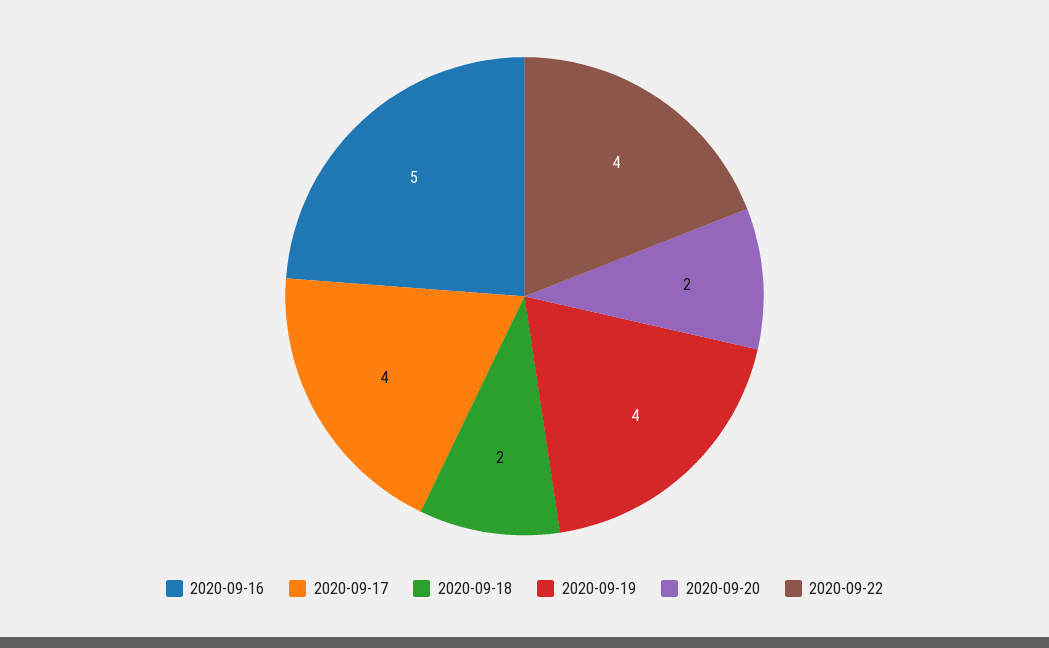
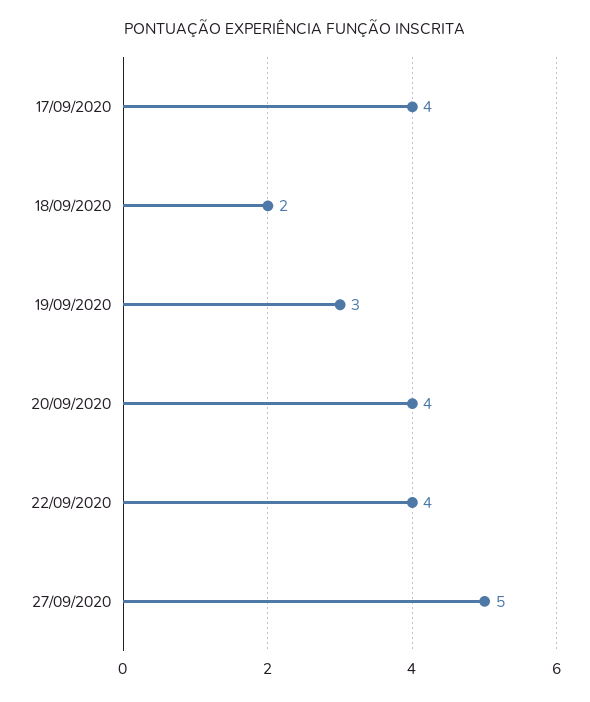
2020-09-16: 5 -> none
2020-09-19: 4 -> 3
2020-09-20: 2 -> 4
27/09/2020: none -> 5

